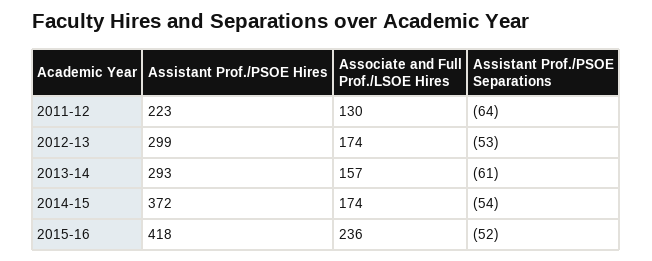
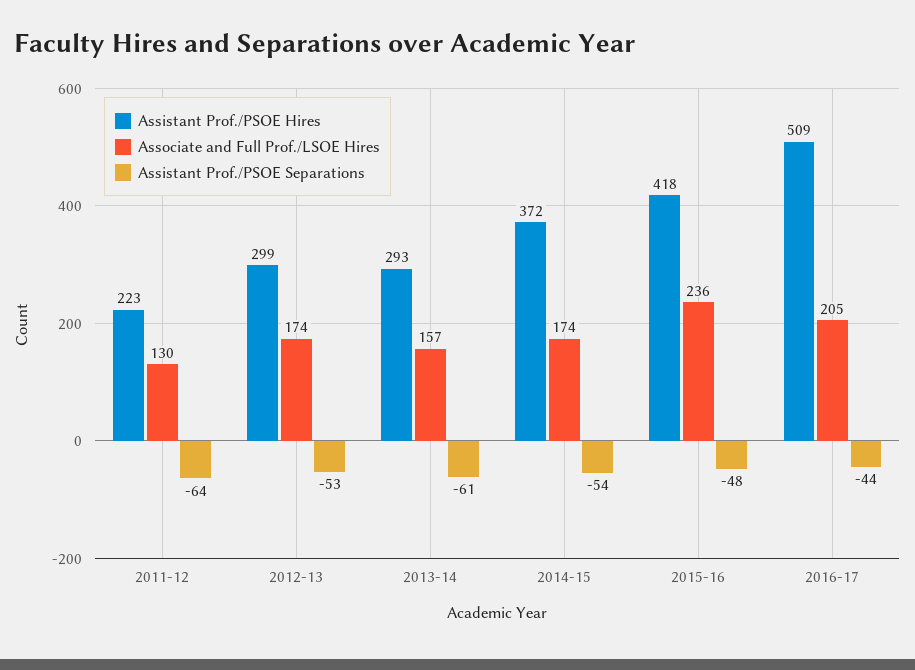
Assistant Prof./PSOE Separations, 2015-16: -52 -> -48
Assistant Prof./PSOE Hires, 2016-17: none -> 509
Associate and Full Prof./LSOE Hires, 2016-17: none -> 205
Assistant Prof./PSOE Separations, 2016-17: none -> -44

